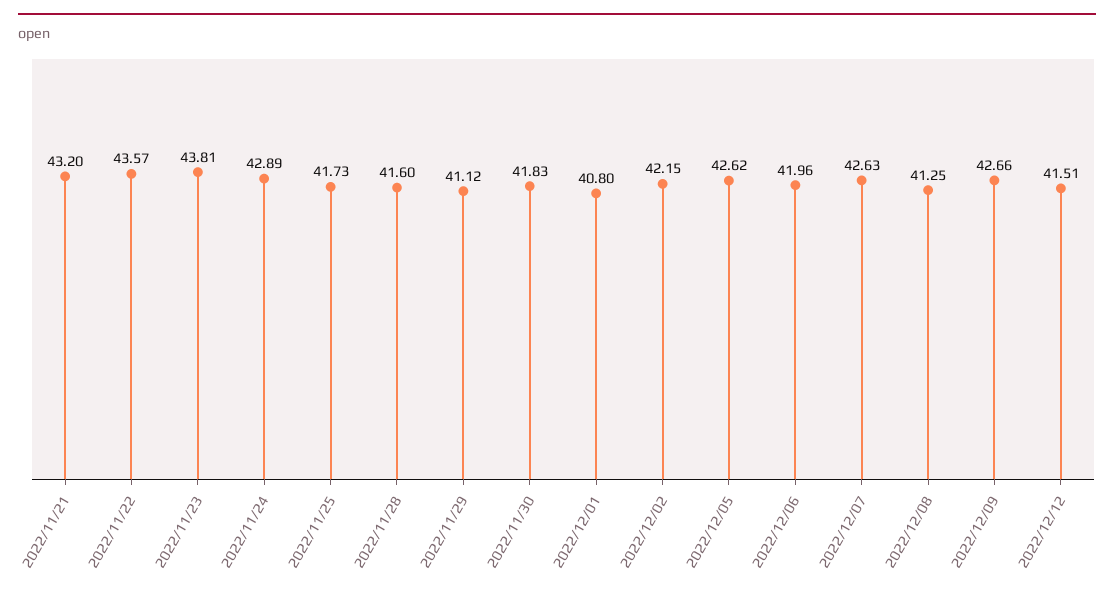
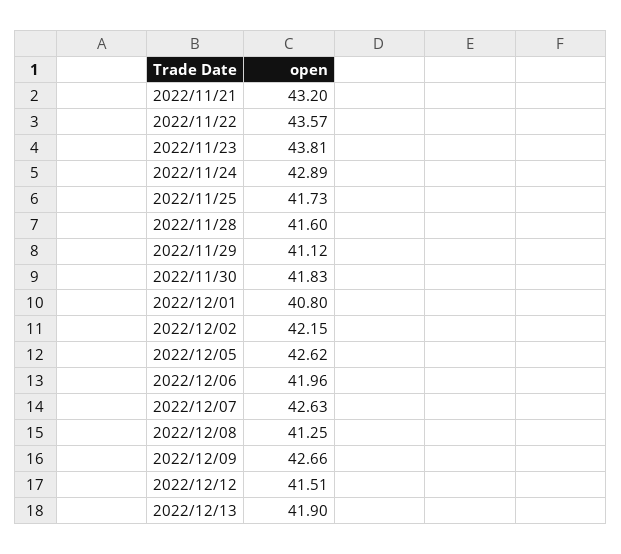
2022/12/13: none -> 41.9

